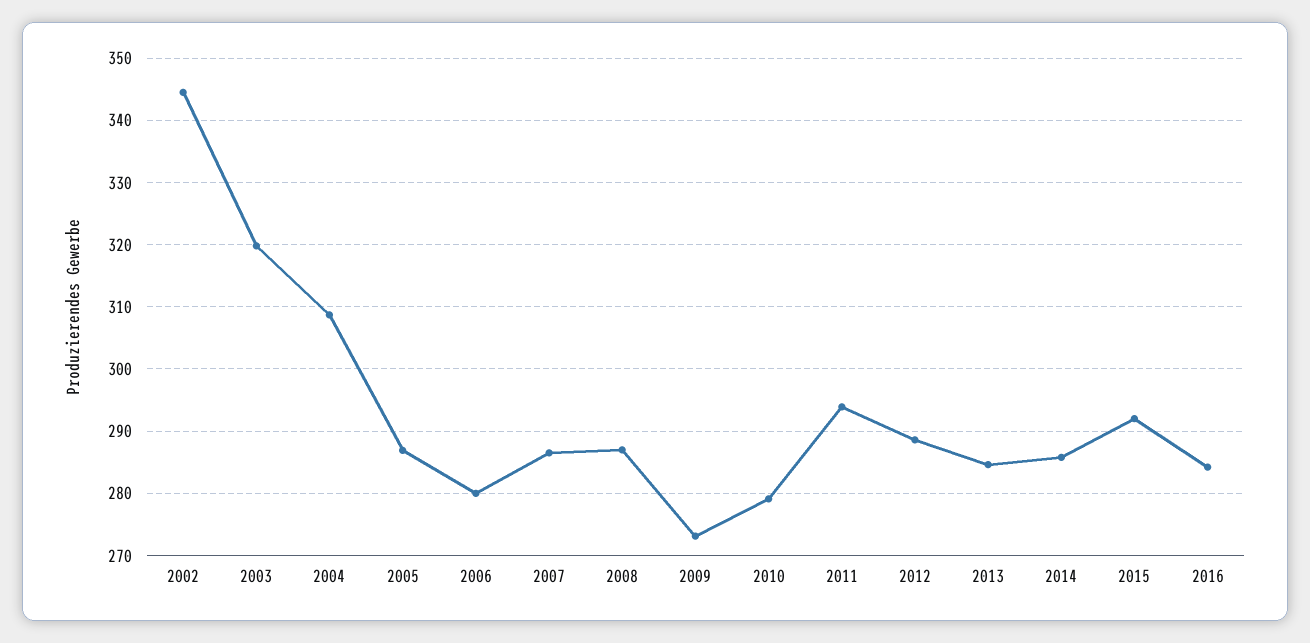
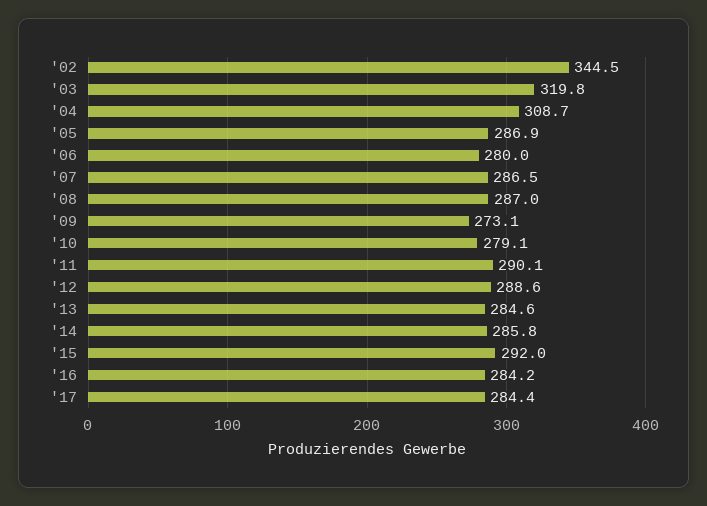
2011: 294 -> 290.1
'17: none -> 284.4

